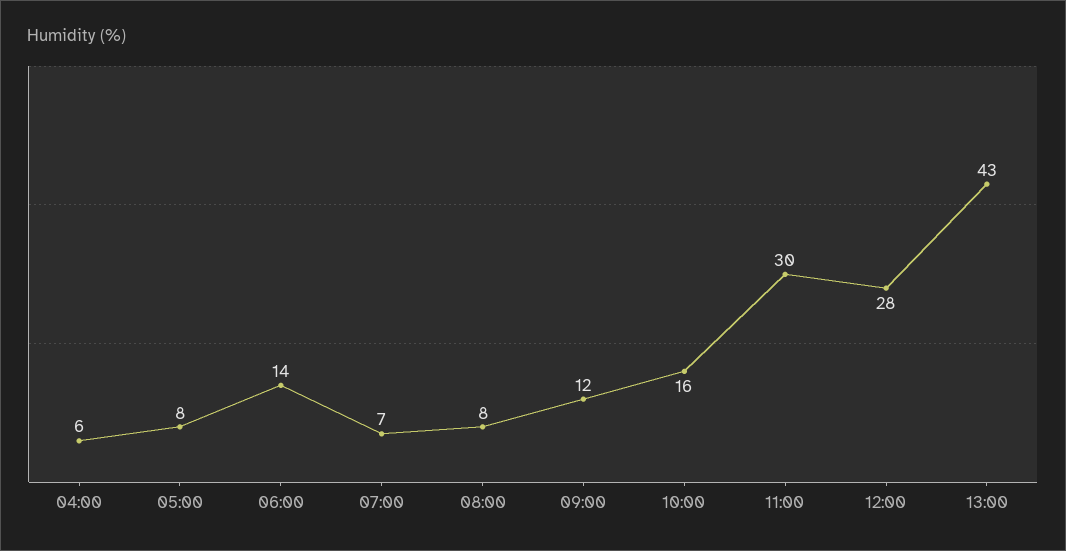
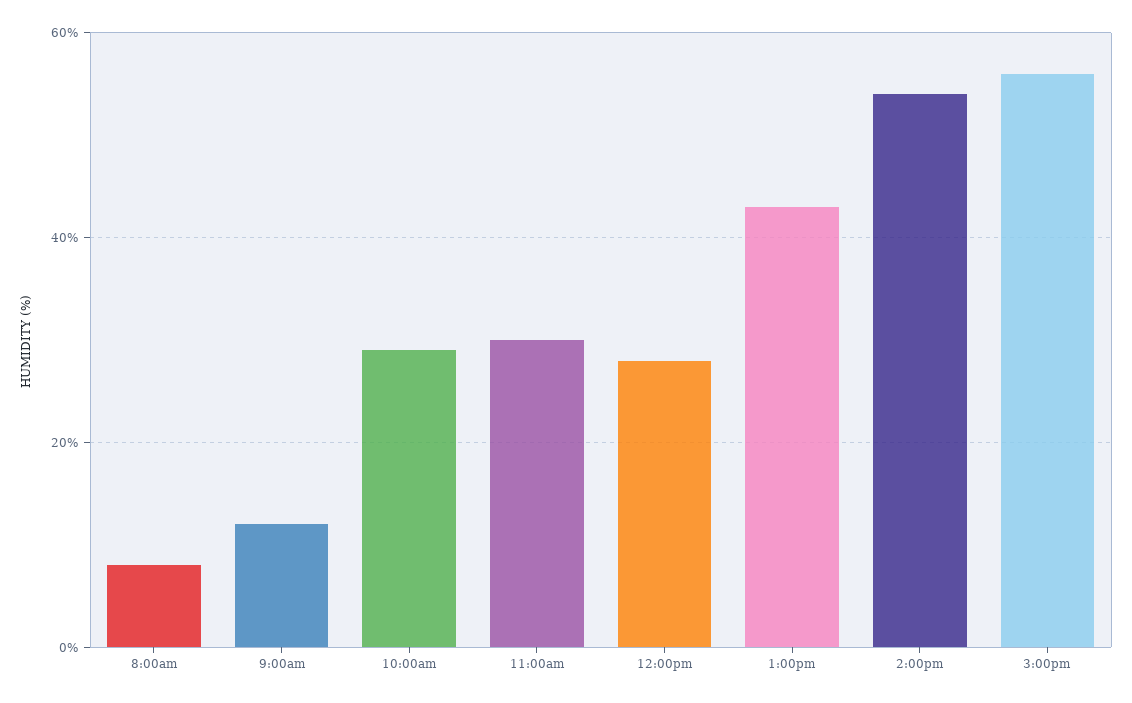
04:00: 6 -> none
05:00: 8 -> none
06:00: 14 -> none
07:00: 7 -> none
10:00: 16 -> 30
2:00pm: none -> 55
3:00pm: none -> 55

